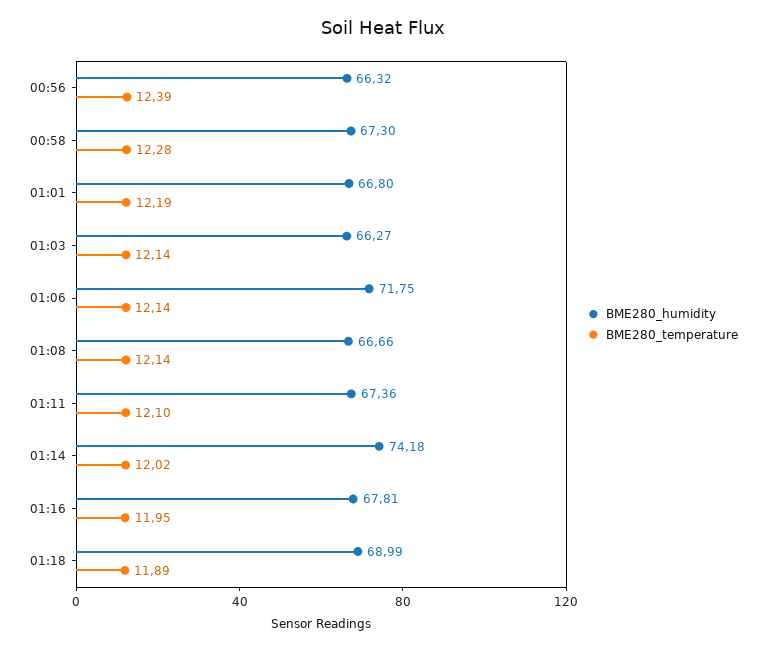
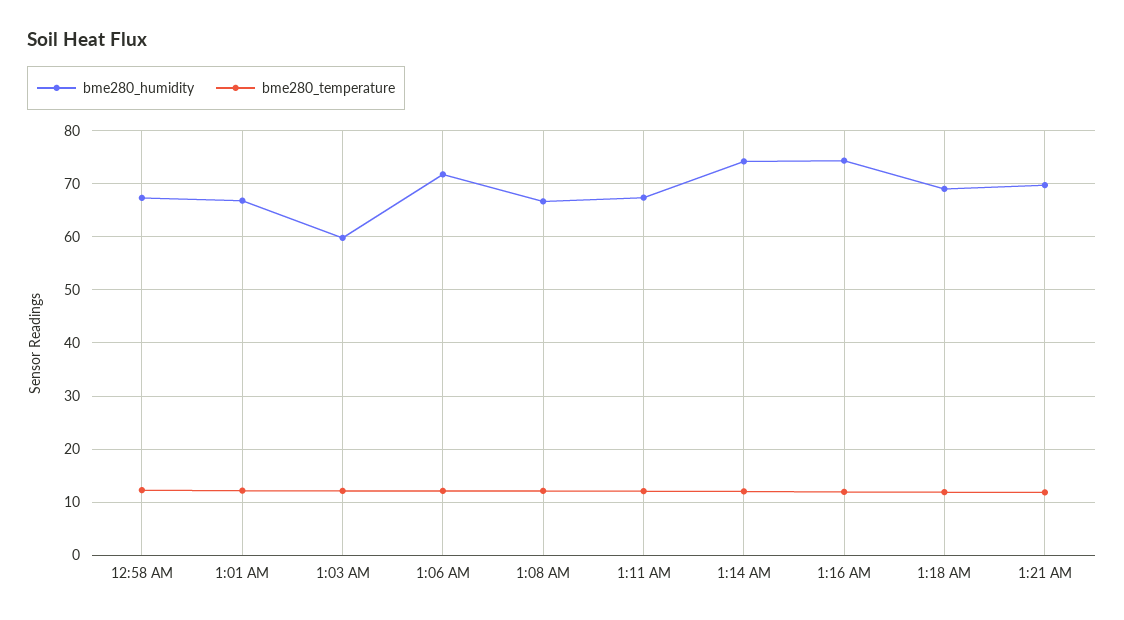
BME280_humidity, 00:56: 66.32 -> none
BME280_temperature, 00:56: 12.39 -> none
BME280_humidity, 01:03: 66.27 -> 60
BME280_humidity, 01:16: 67.81 -> 74
BME280_humidity, 1:21 AM: none -> 70
BME280_temperature, 1:21 AM: none -> 12

